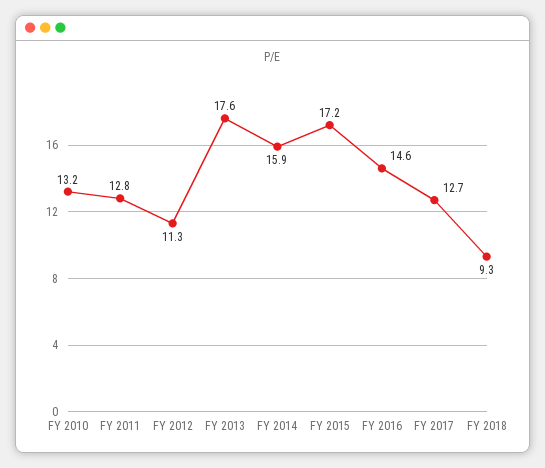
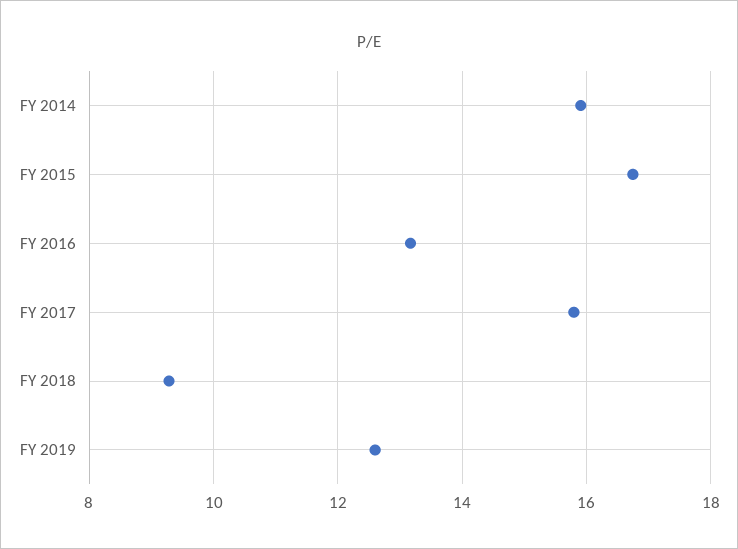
FY 2010: 13.2 -> none
FY 2011: 12.8 -> none
FY 2012: 11.3 -> none
FY 2013: 17.6 -> none
FY 2015: 17.2 -> 16.8
FY 2016: 14.6 -> 13.2
FY 2017: 12.7 -> 15.8
FY 2019: none -> 12.6

